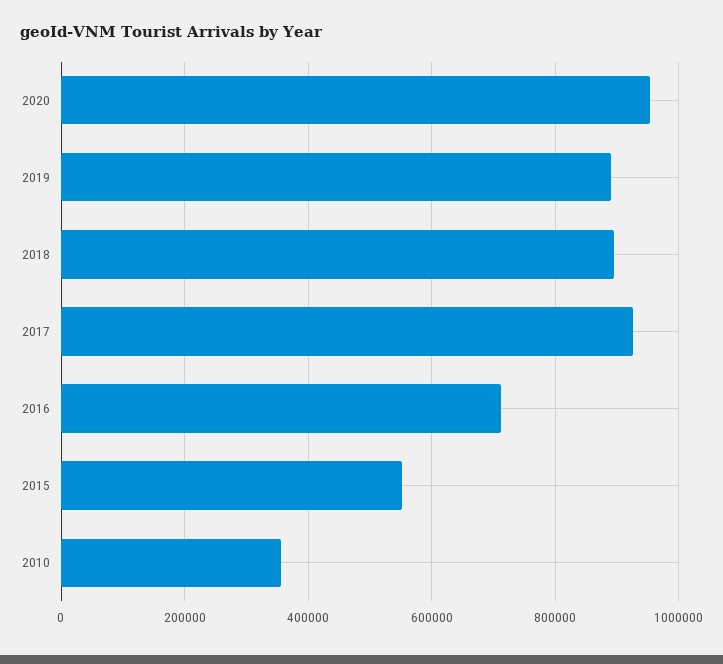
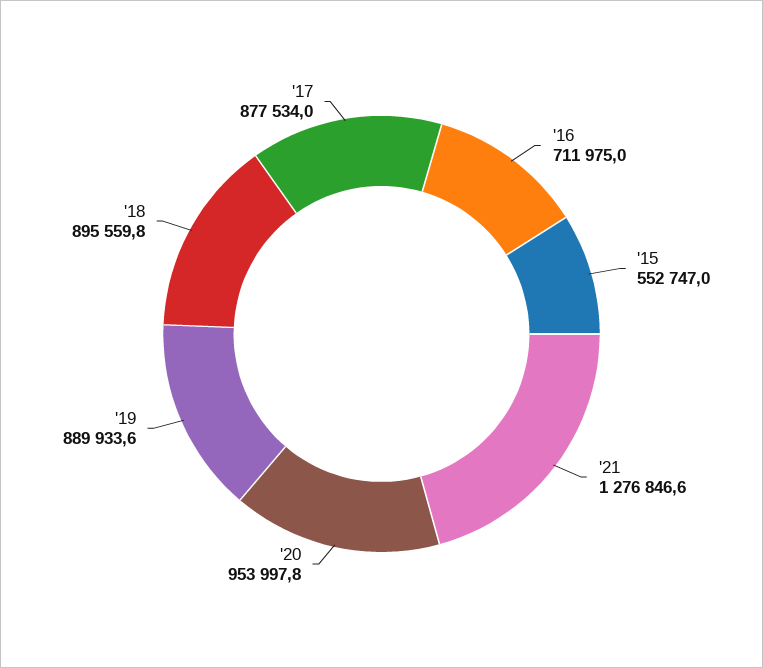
2017: 920000 -> 877534
2010: 360000 -> none
'21: none -> 1276846.6

